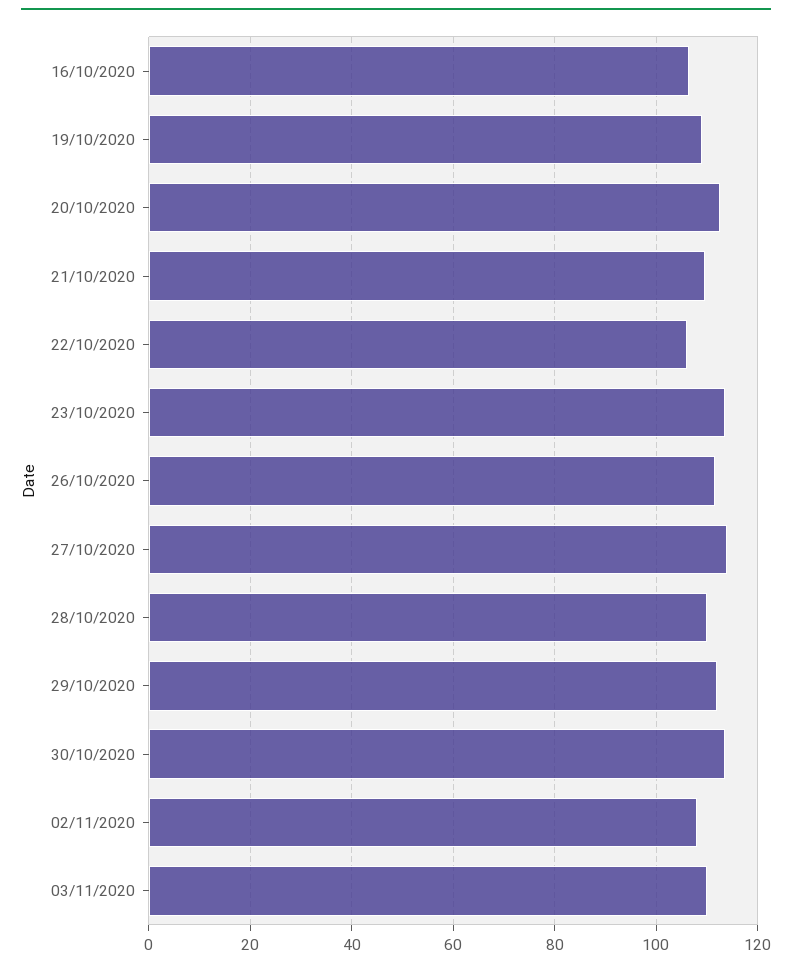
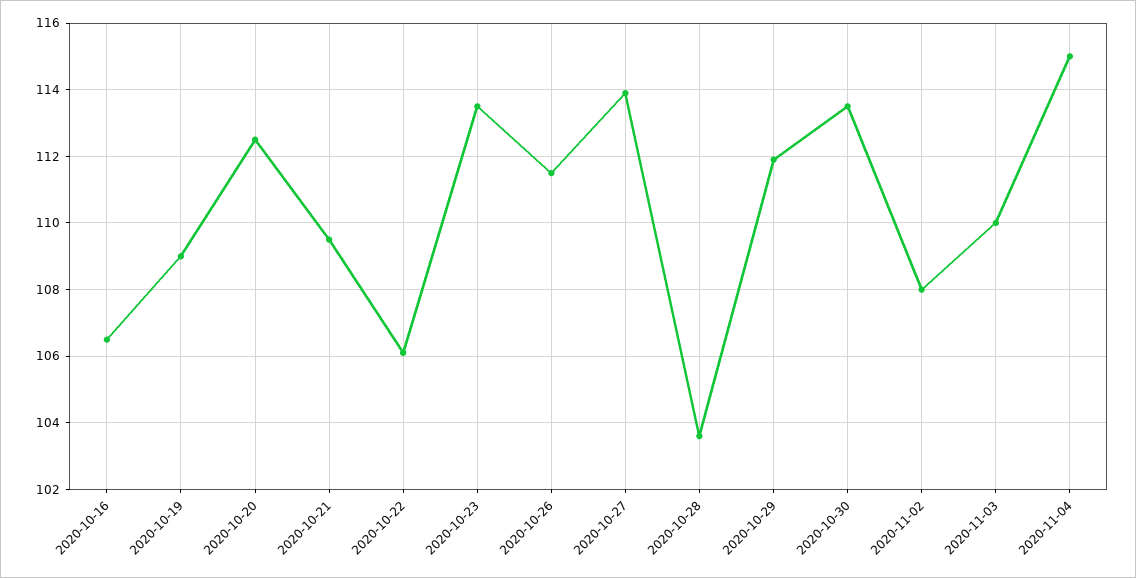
28/10/2020: 110 -> 103.5
2020-11-04: none -> 115

